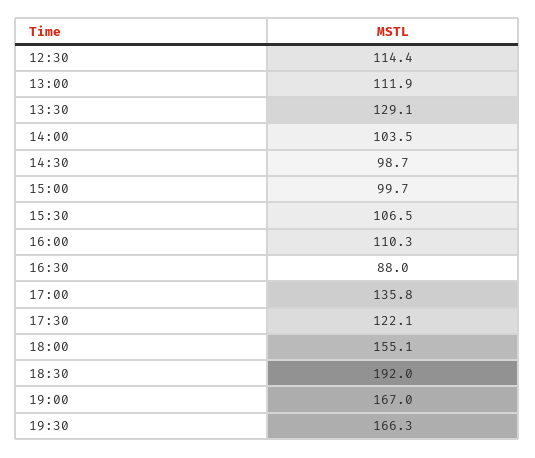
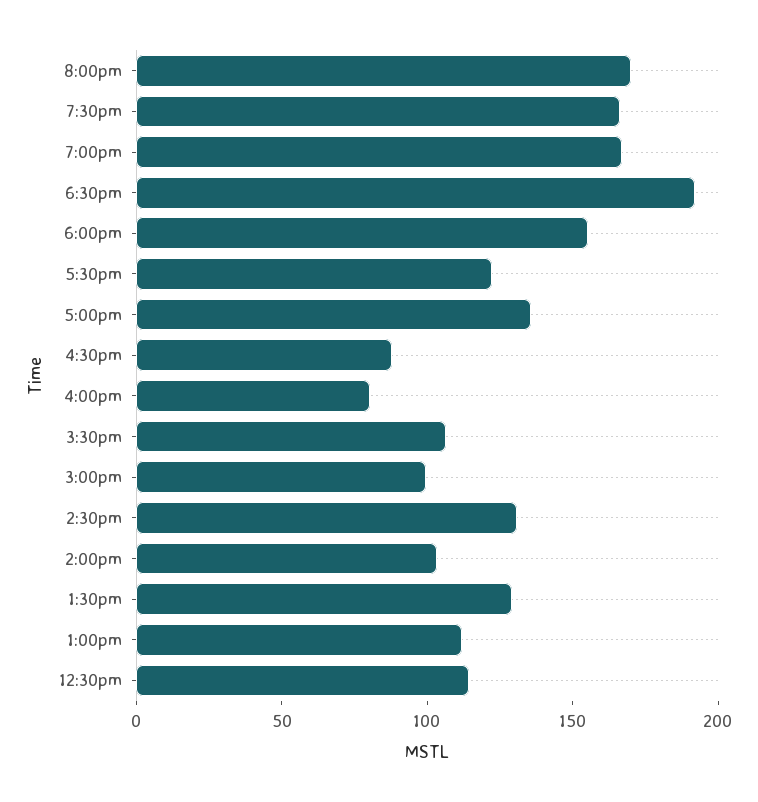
14:30: 98.7 -> 130
16:00: 110.3 -> 80
8:00pm: none -> 170

